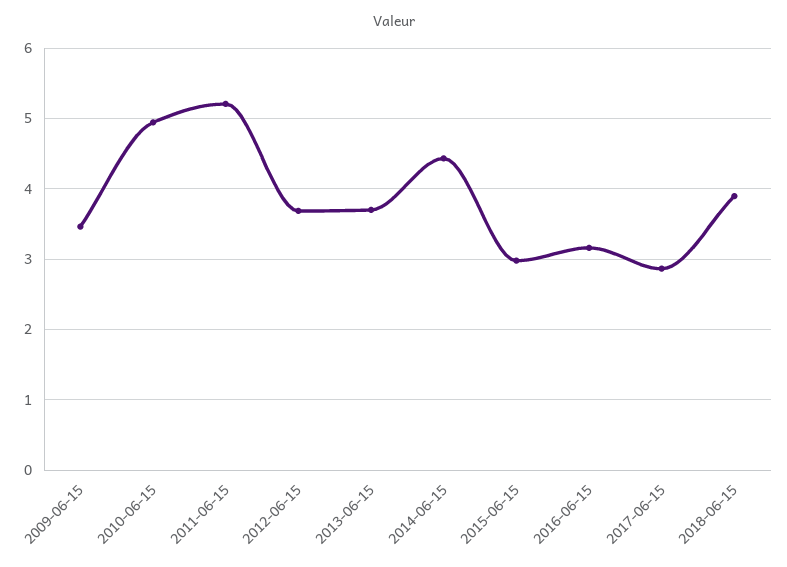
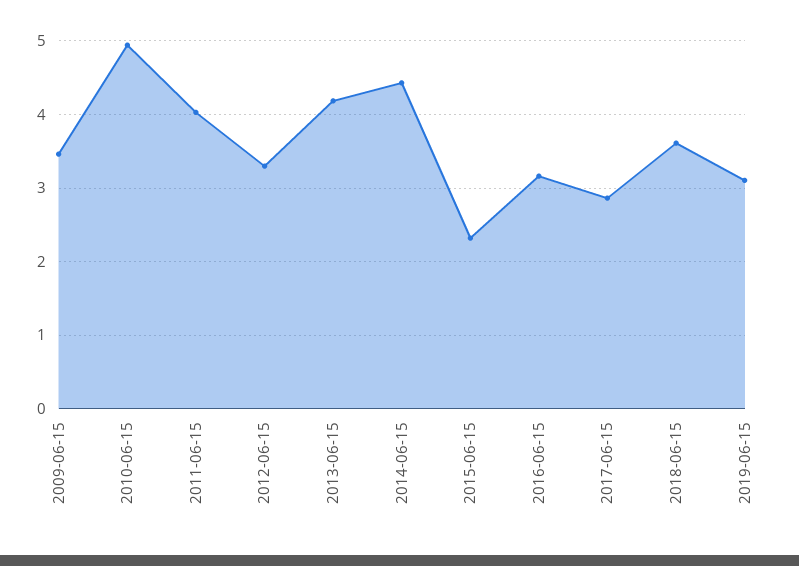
2011-06-15: 5.2 -> 4
2012-06-15: 3.7 -> 3.3
2013-06-15: 3.7 -> 4.2
2015-06-15: 3 -> 2.3
2018-06-15: 3.9 -> 3.6
2019-06-15: none -> 3.1

